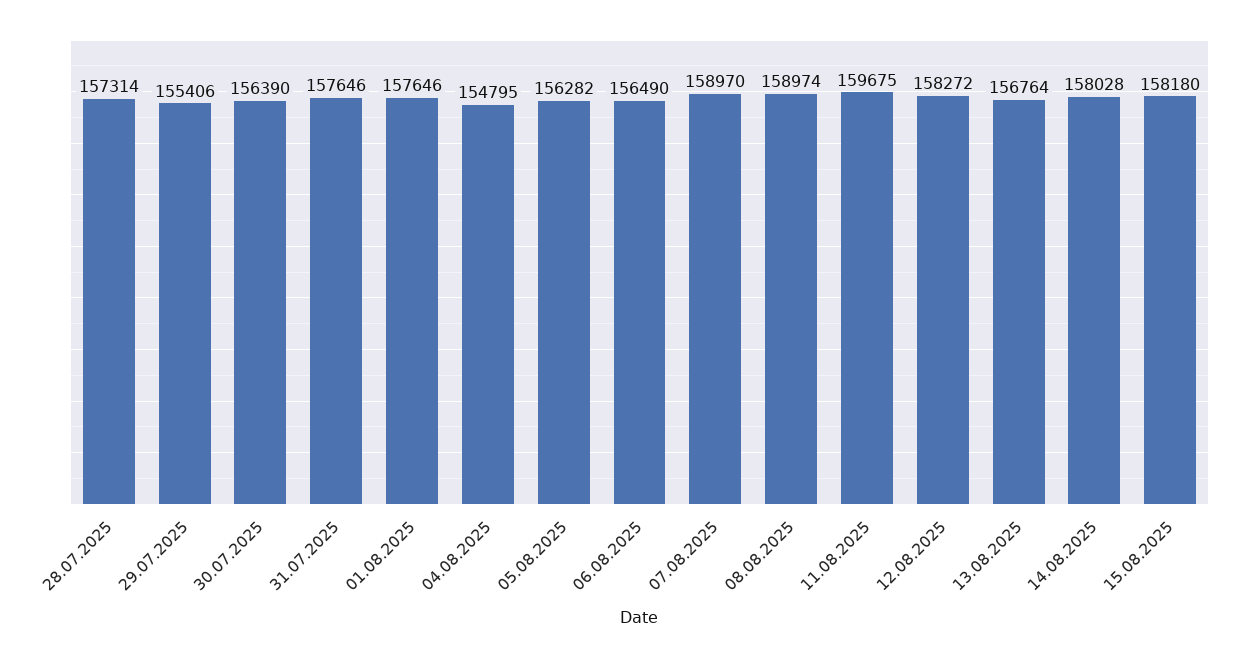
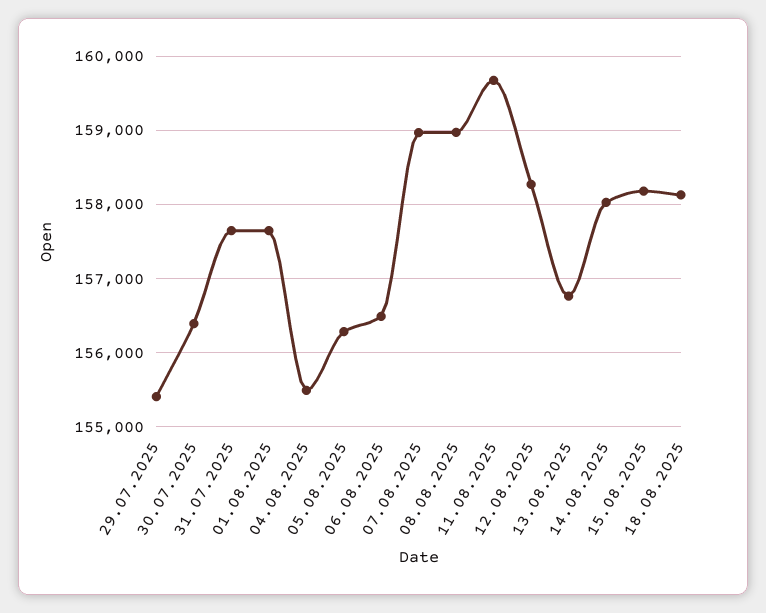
28.07.2025: 157314 -> none
04.08.2025: 154795 -> 155500
18.08.2025: none -> 158100

